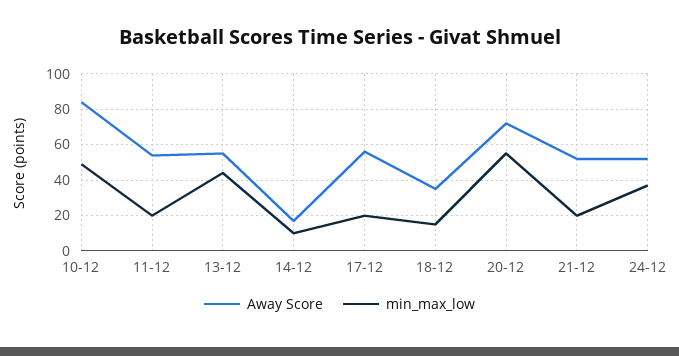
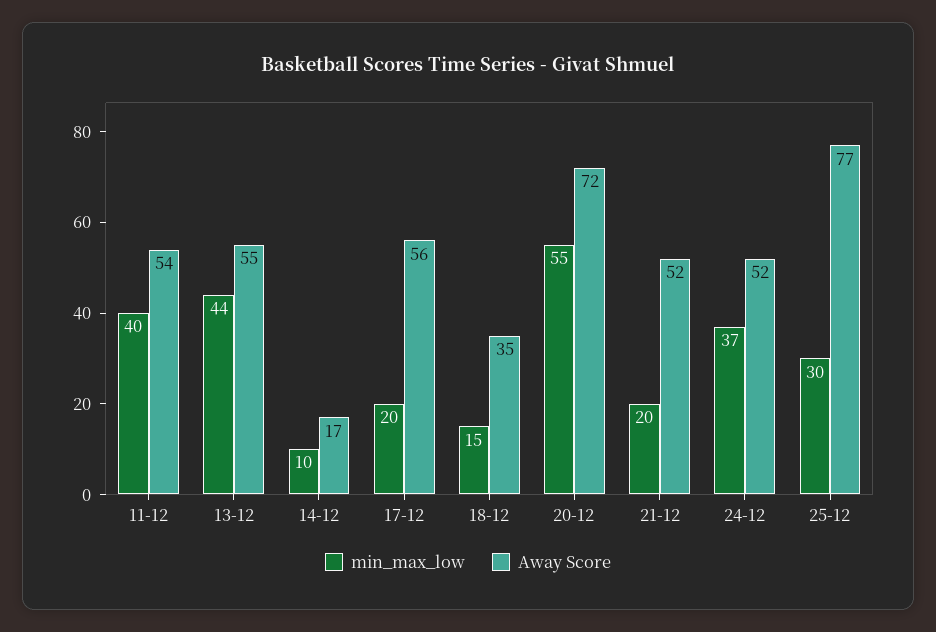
Away Score, 10-12: 85 -> none
min_max_low, 10-12: 50 -> none
min_max_low, 11-12: 20 -> 40
min_max_low, 25-12: none -> 30
Away Score, 25-12: none -> 77

